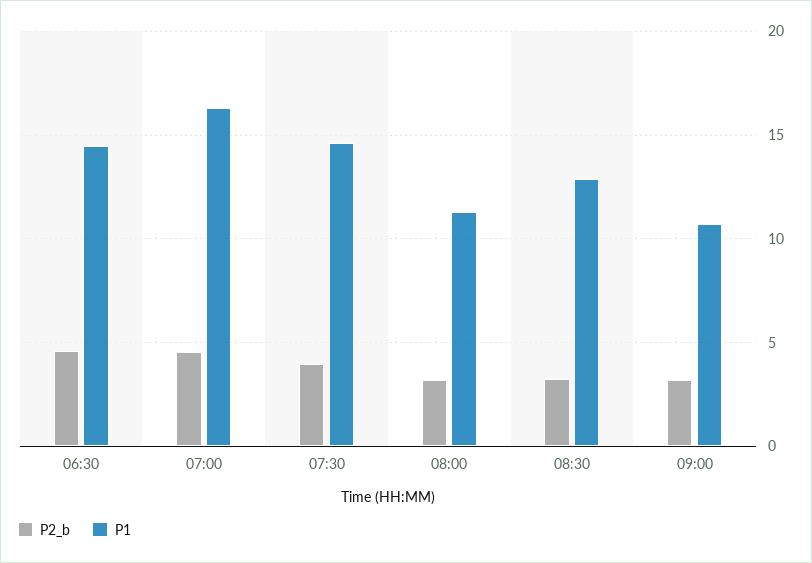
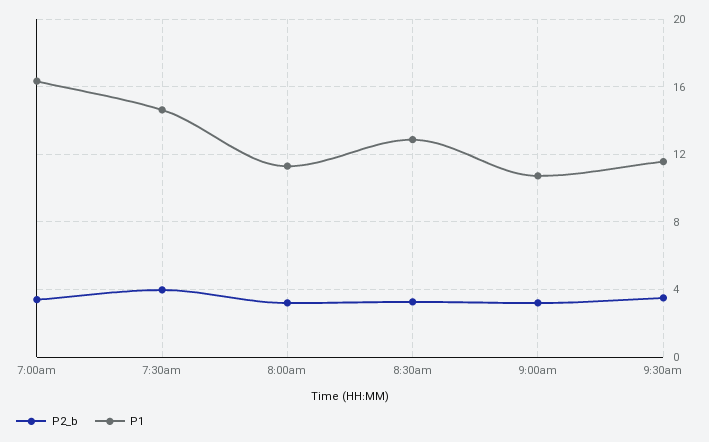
P2_b, 06:30: 4.5 -> none
P1, 06:30: 14.5 -> none
P2_b, 07:00: 4.5 -> 3.5
P2_b, 9:30am: none -> 3.5
P1, 9:30am: none -> 11.5

